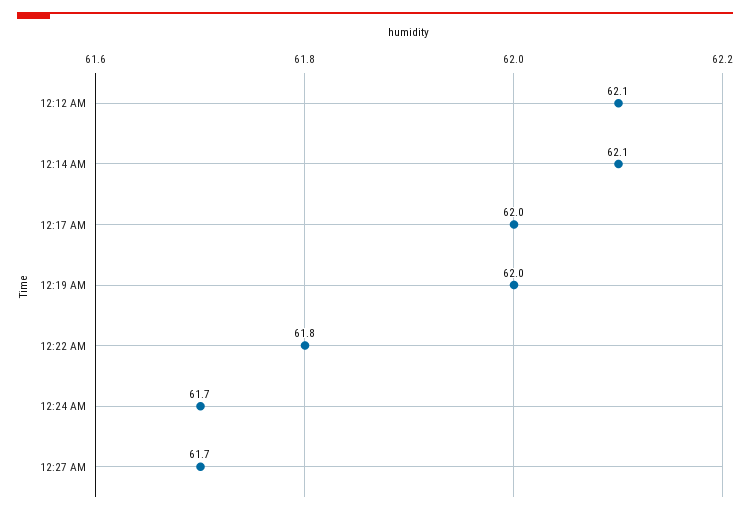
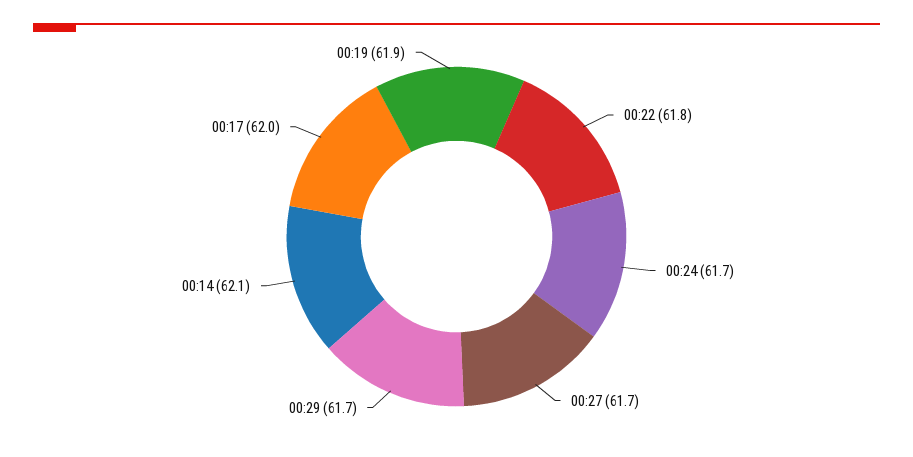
12:12 AM: 62.1 -> none
12:19 AM: 62 -> 61.9
00:29: none -> 61.7

